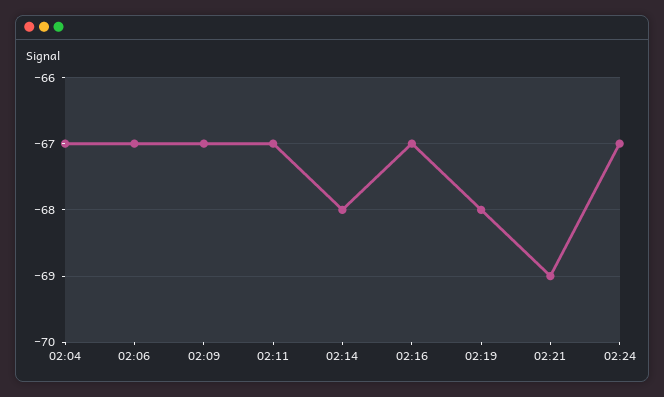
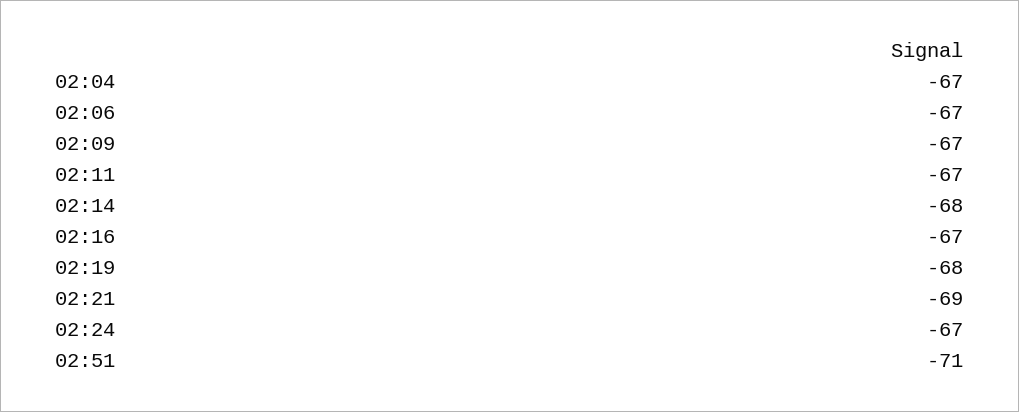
02:51: none -> -71

